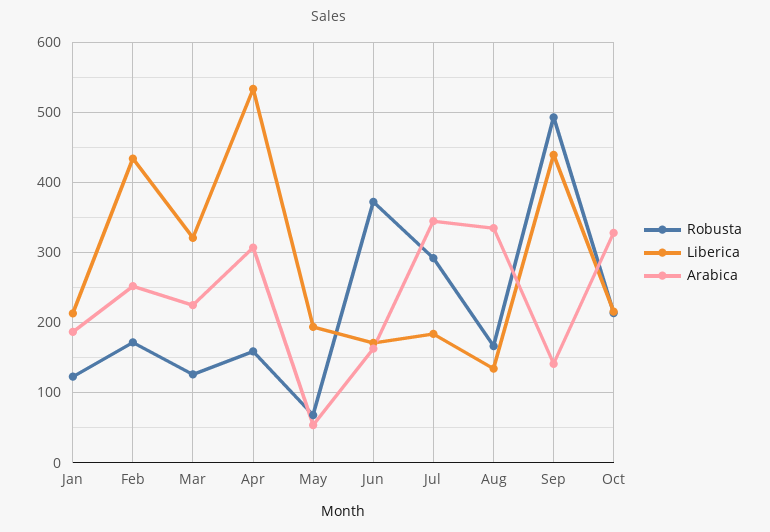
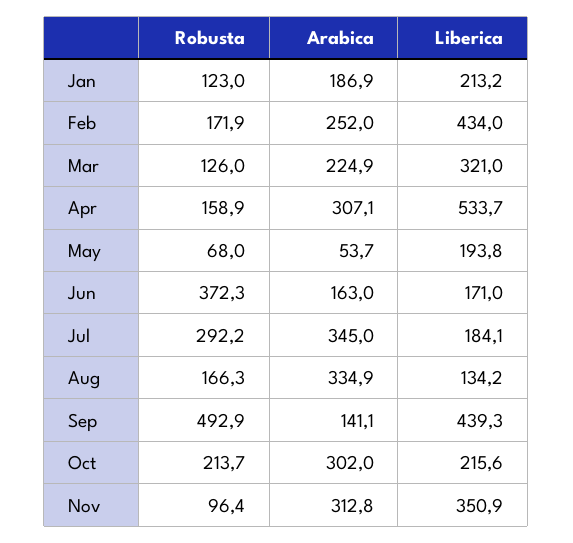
Arabica, Oct: 330 -> 302
Robusta, Nov: none -> 96.4
Arabica, Nov: none -> 312.8
Liberica, Nov: none -> 350.9

